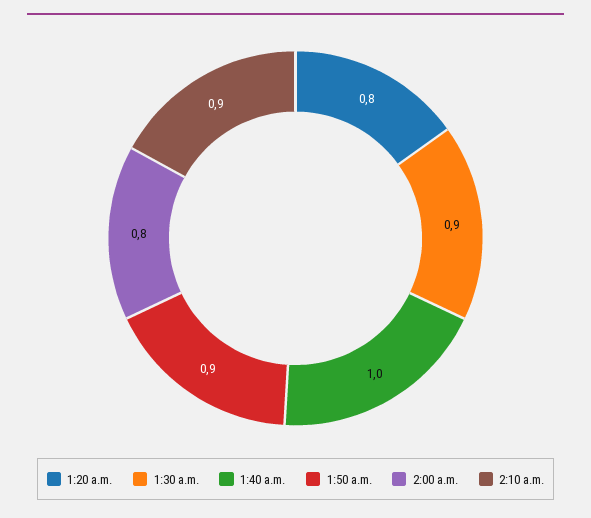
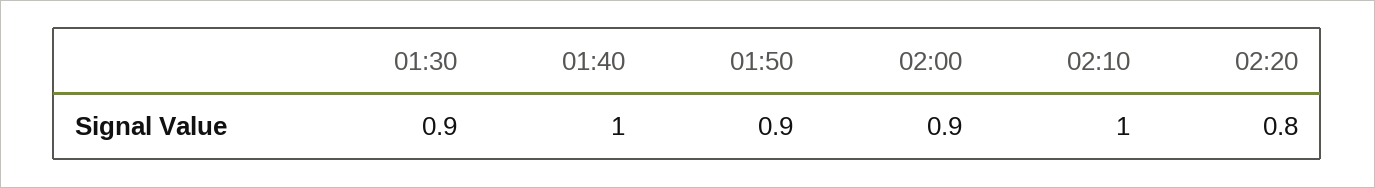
1:20 a.m.: 0.8 -> none
2:00 a.m.: 0.8 -> 0.9
2:10 a.m.: 0.9 -> 1
02:20: none -> 0.8

